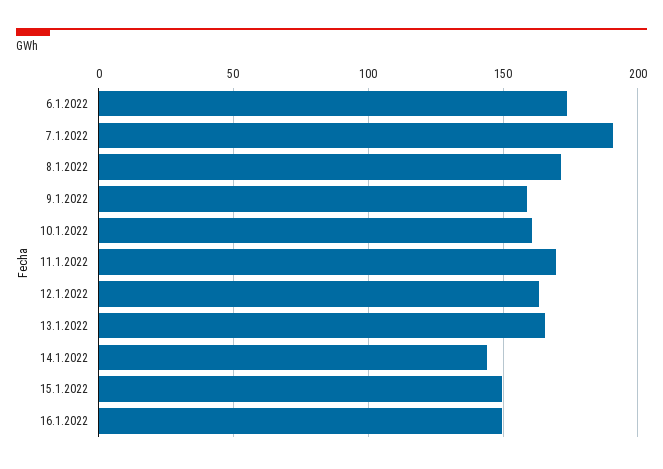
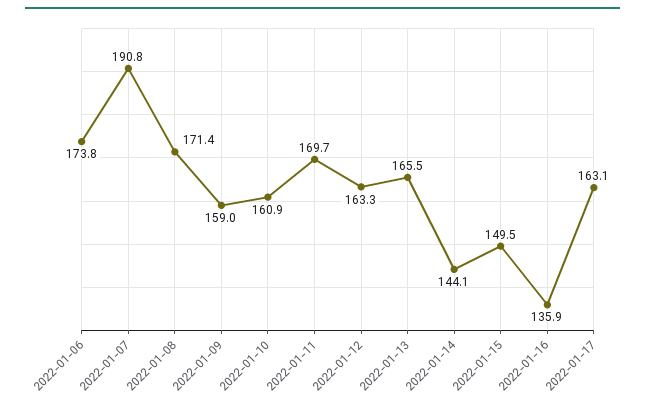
16.1.2022: 150 -> 135.9
2022-01-17: none -> 163.1

